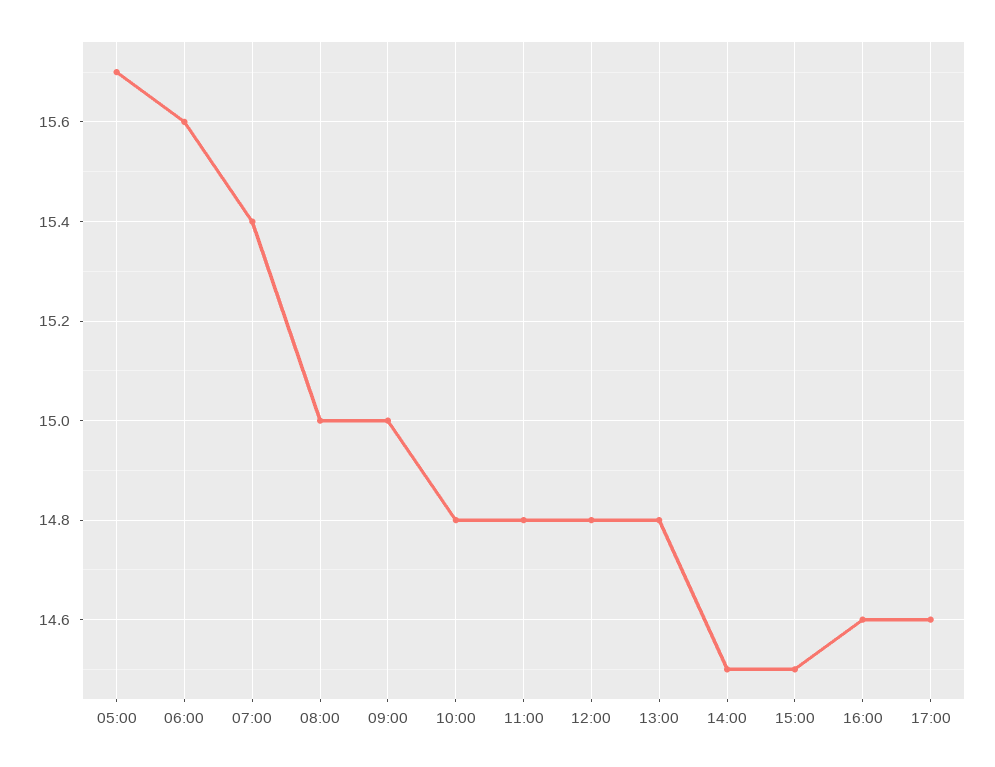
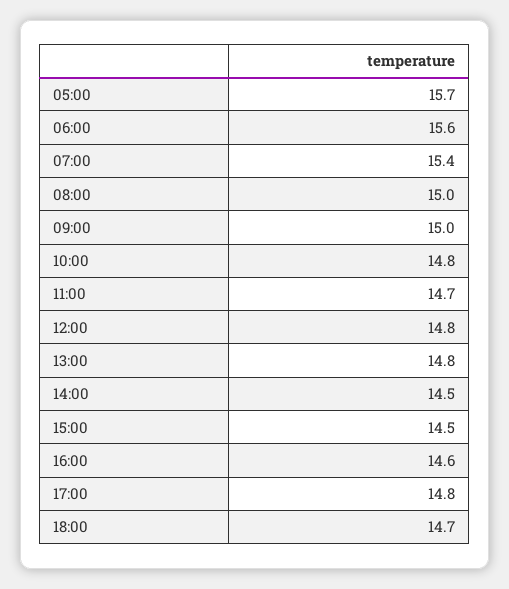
11:00: 14.8 -> 14.7
17:00: 14.6 -> 14.8
18:00: none -> 14.7

